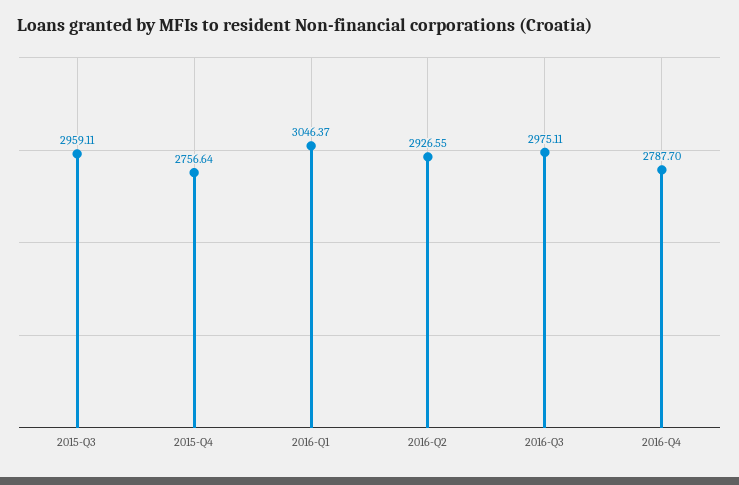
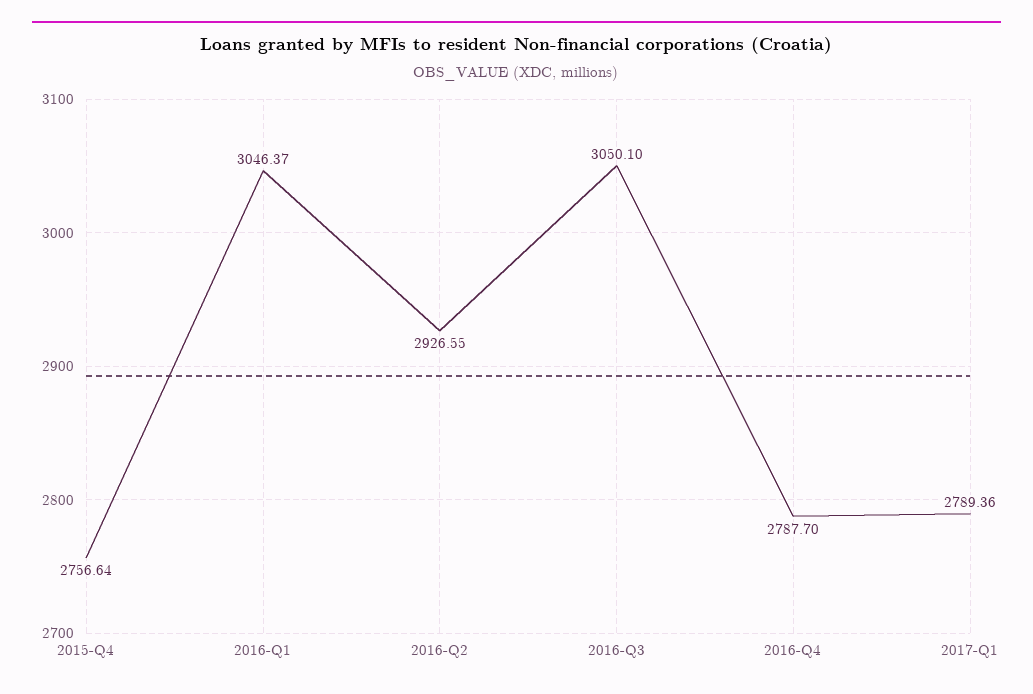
2015-Q3: 2959.11 -> none
2016-Q3: 2975.11 -> 3050.1
2017-Q1: none -> 2789.36

